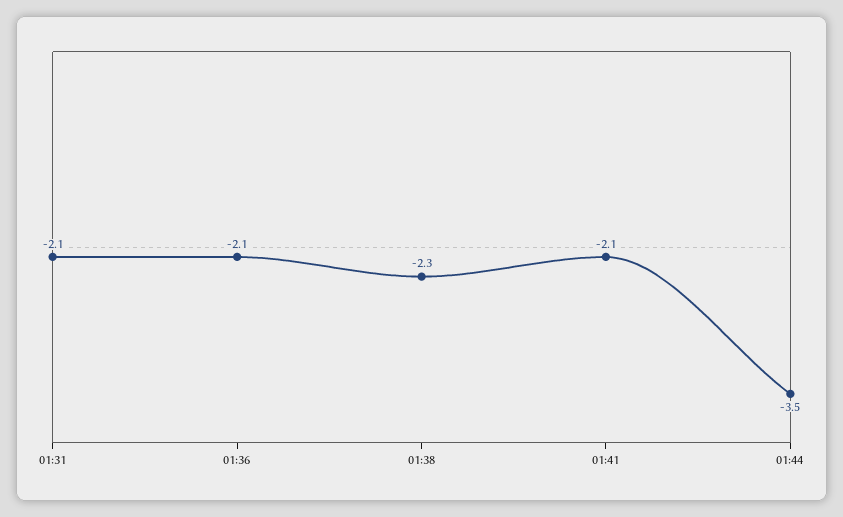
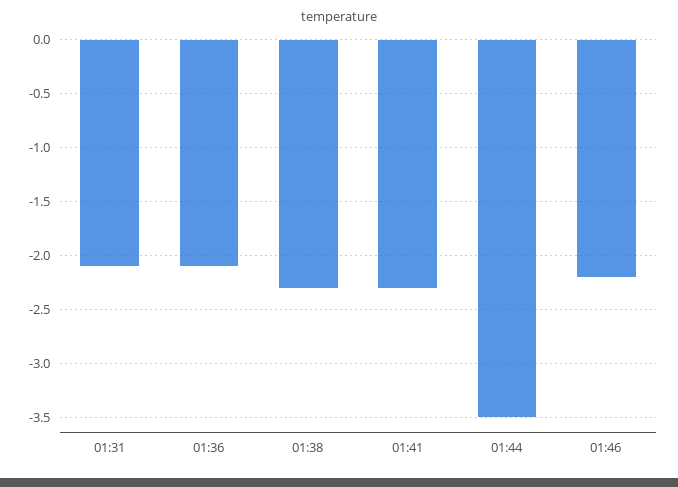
01:41: -2.1 -> -2.3
01:46: none -> -2.2

